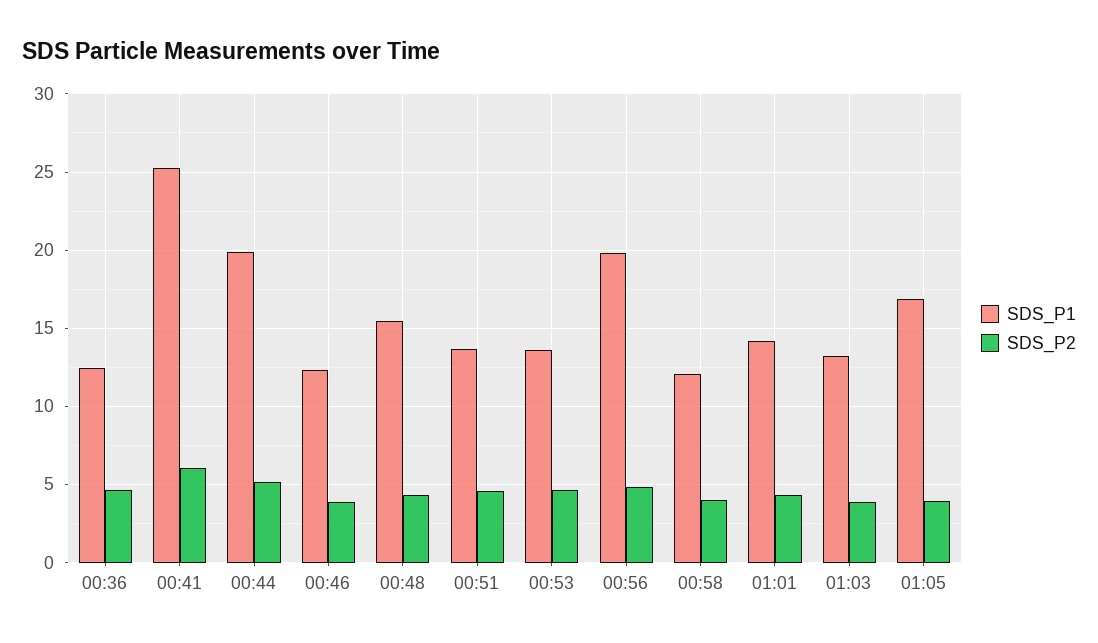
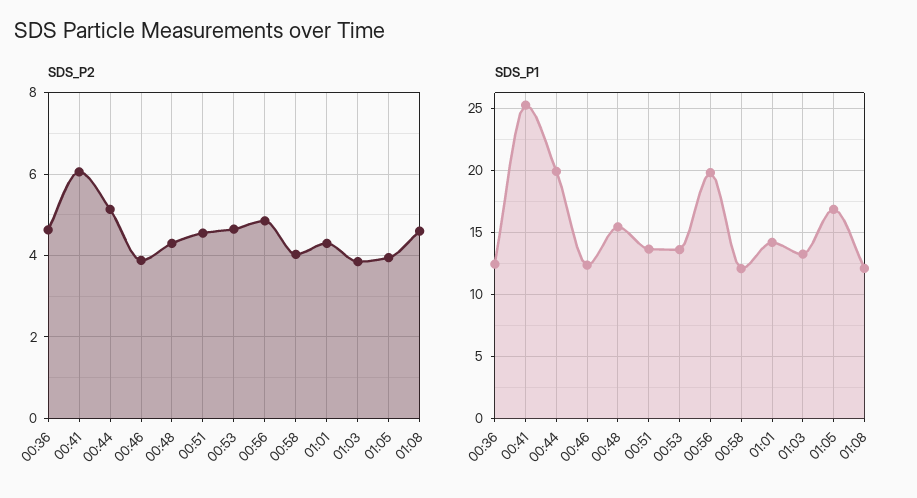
SDS_P2, 01:08: none -> 4.6
SDS_P1, 01:08: none -> 12

